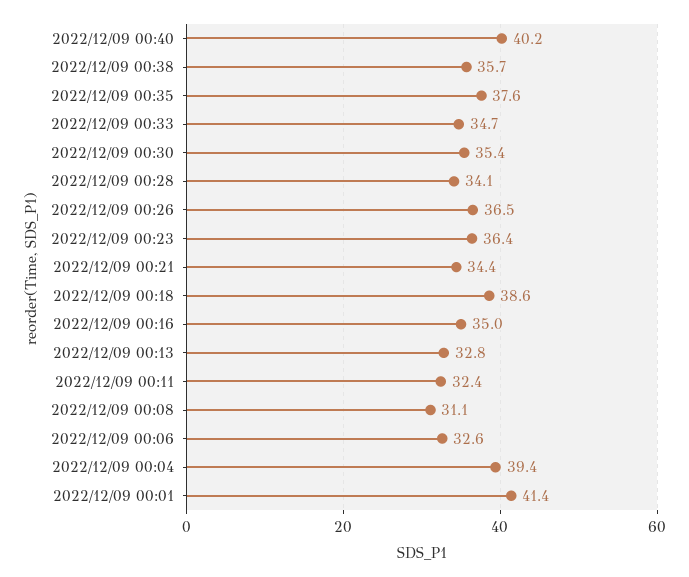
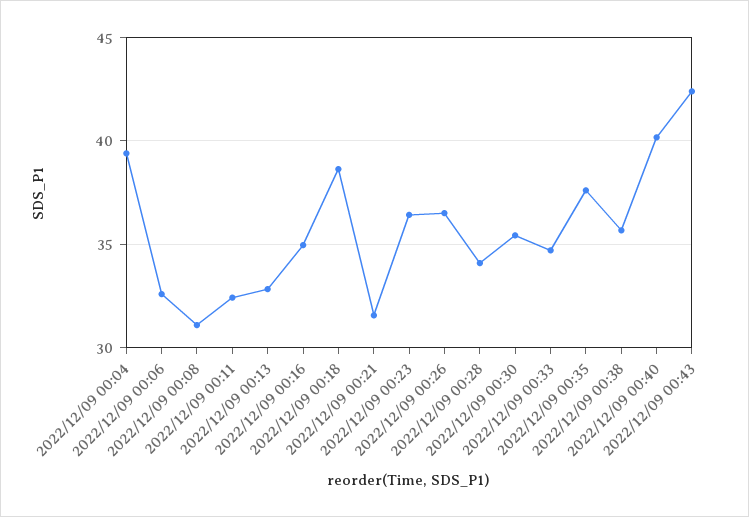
2022/12/09 00:21: 34.4 -> 31.5
2022/12/09 00:01: 41.4 -> none
2022/12/09 00:43: none -> 42.5

